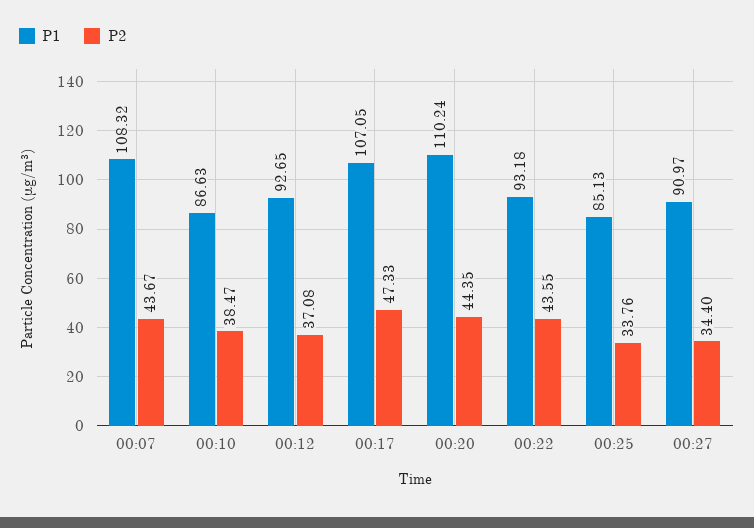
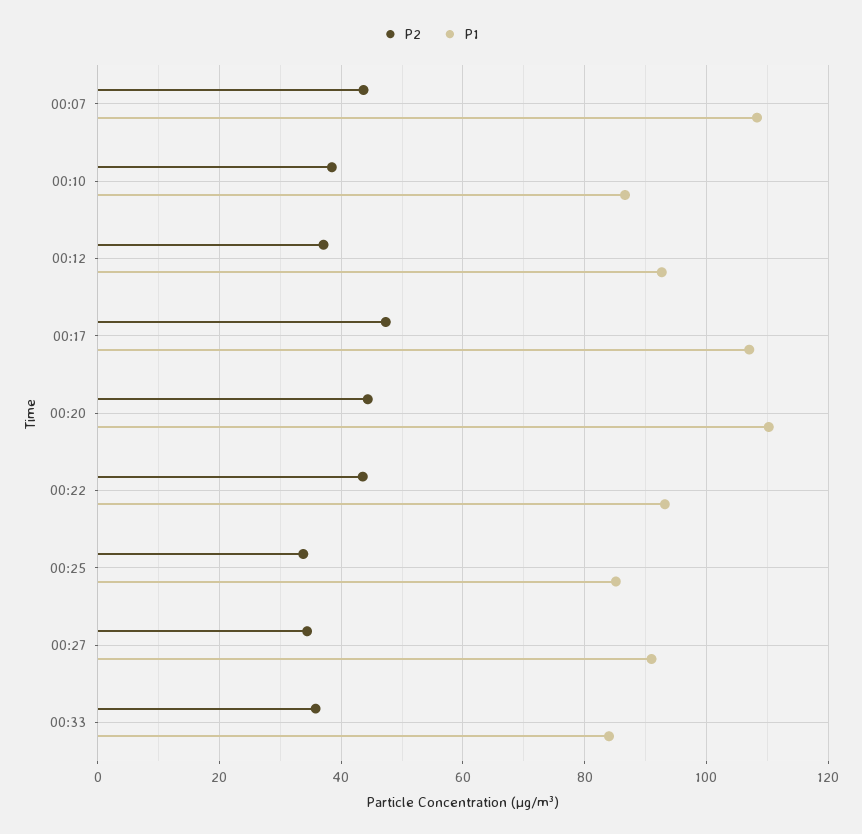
P2, 00:33: none -> 36
P1, 00:33: none -> 84

